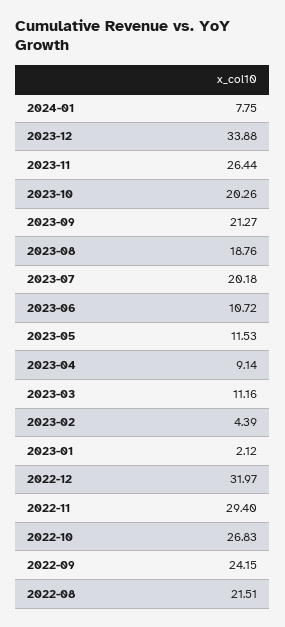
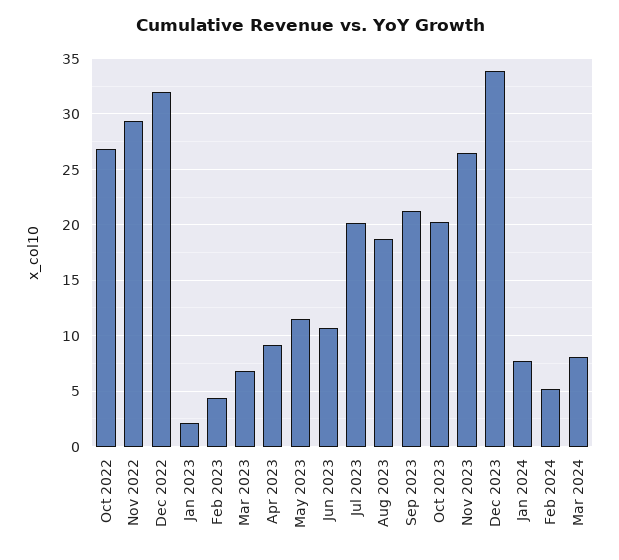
2023-03: 11.16 -> 7
2022-09: 24.15 -> none
2022-08: 21.51 -> none
Feb 2024: none -> 5
Mar 2024: none -> 8

